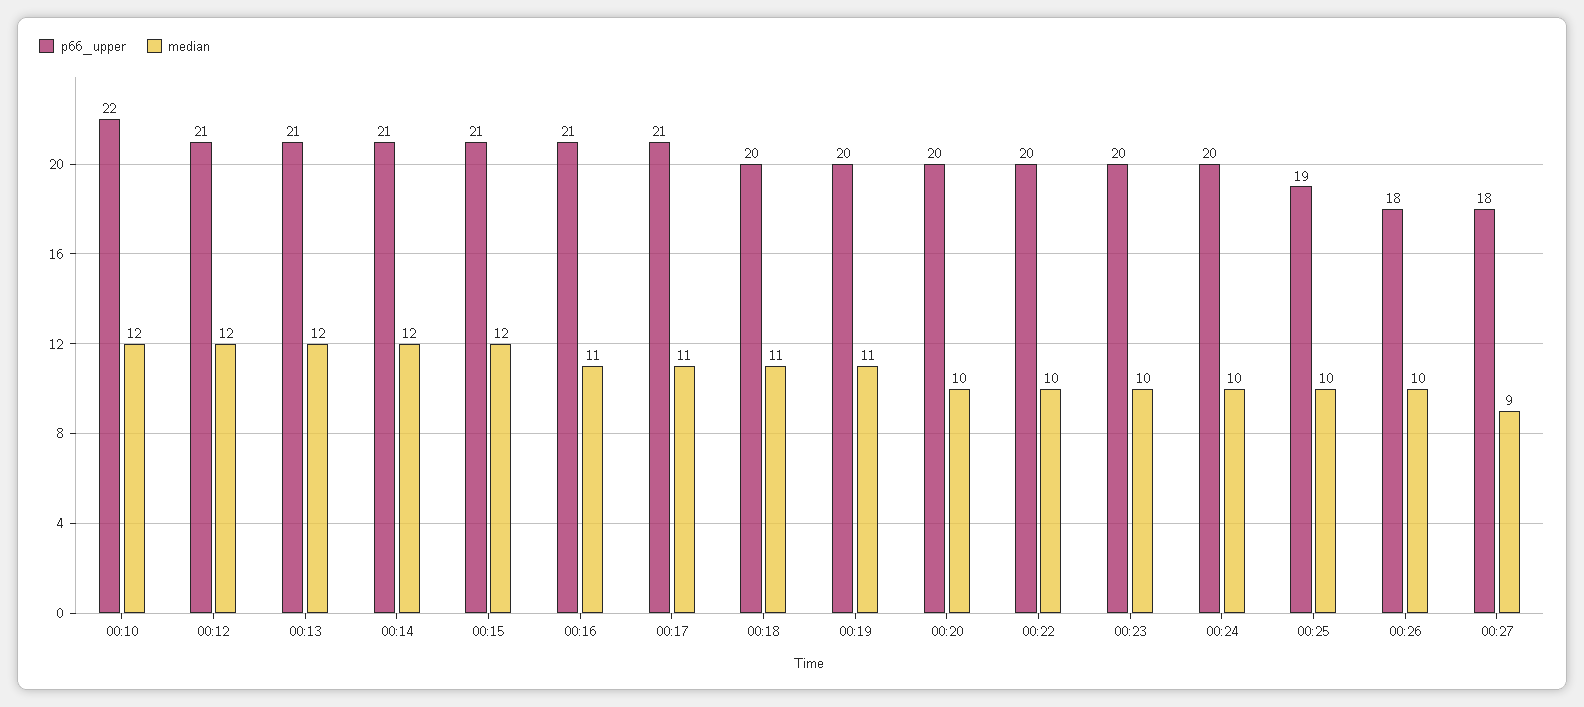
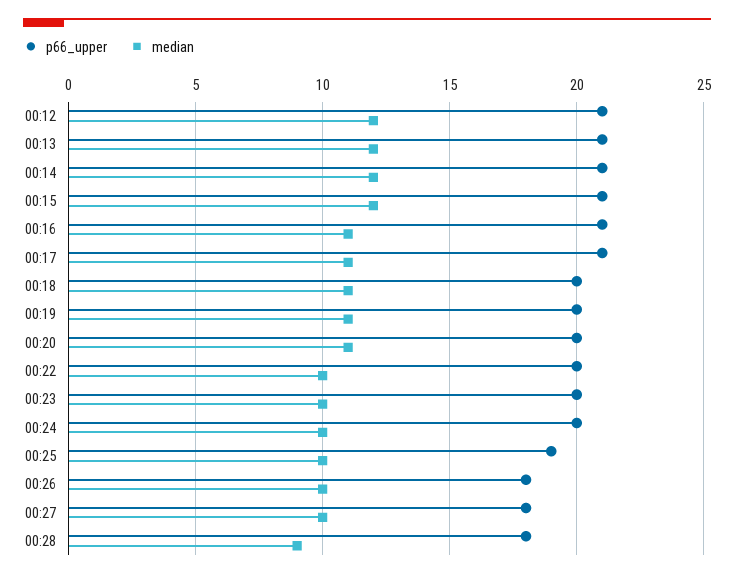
p66_upper, 00:10: 22 -> none
median, 00:10: 12 -> none
median, 00:20: 10 -> 11
median, 00:27: 9 -> 10
p66_upper, 00:28: none -> 18
median, 00:28: none -> 9

